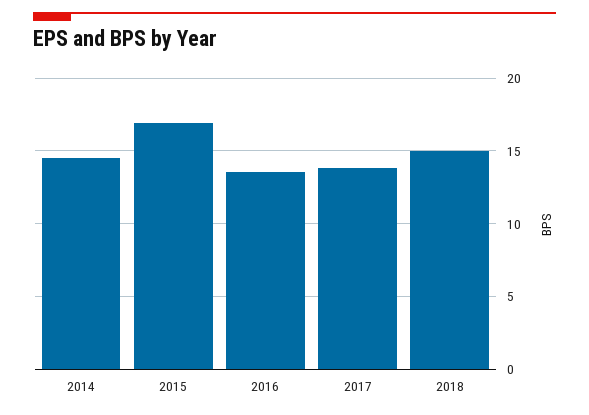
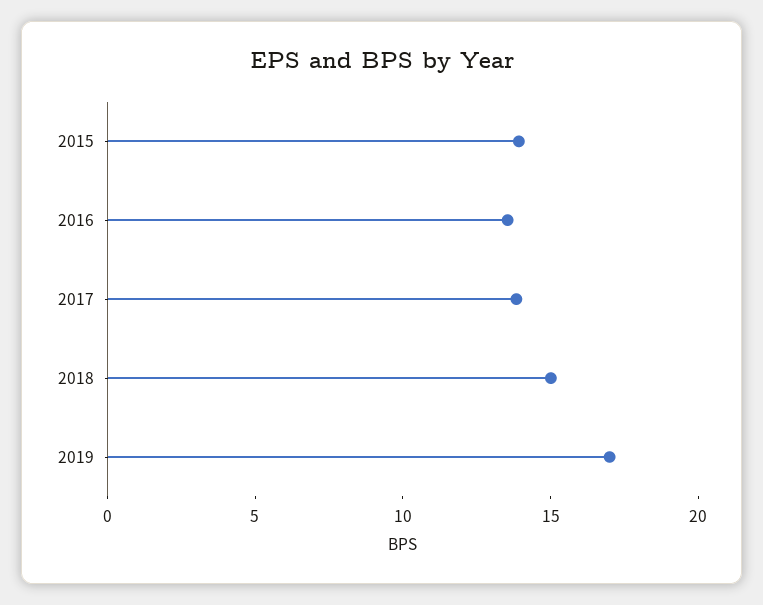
2014: 14.5 -> none
2015: 17 -> 14
2019: none -> 17

